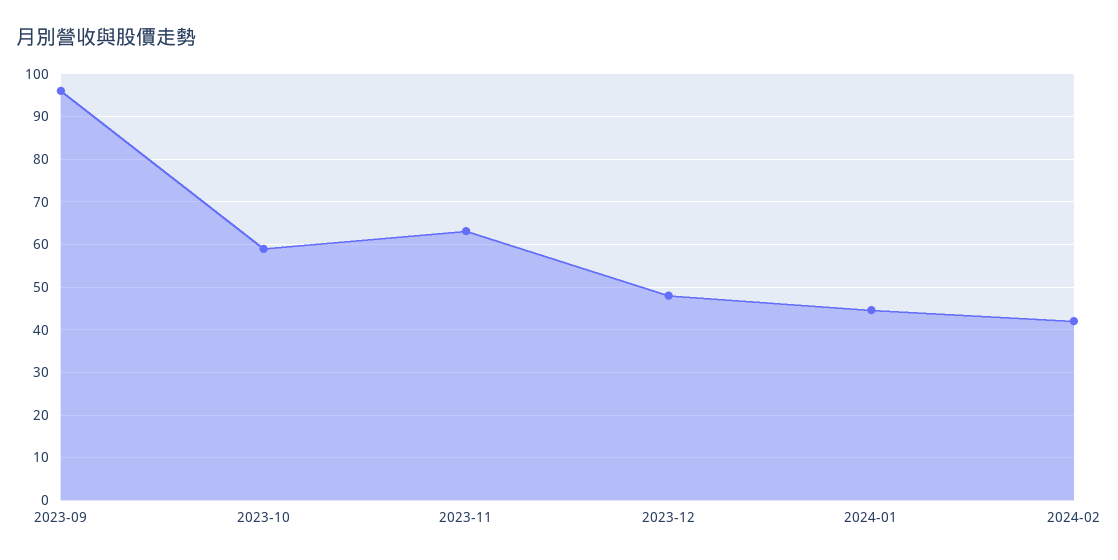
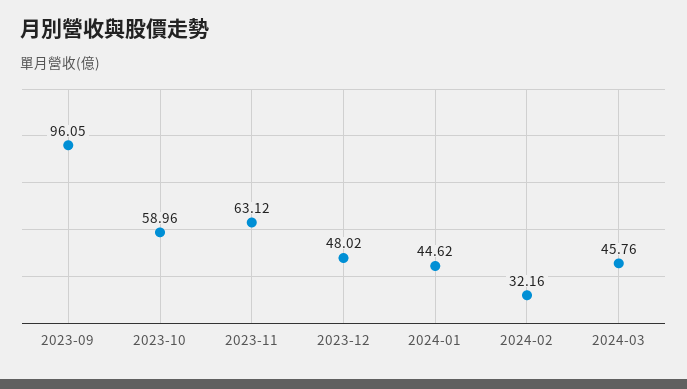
2024-02: 42 -> 32.16
2024-03: none -> 45.76

